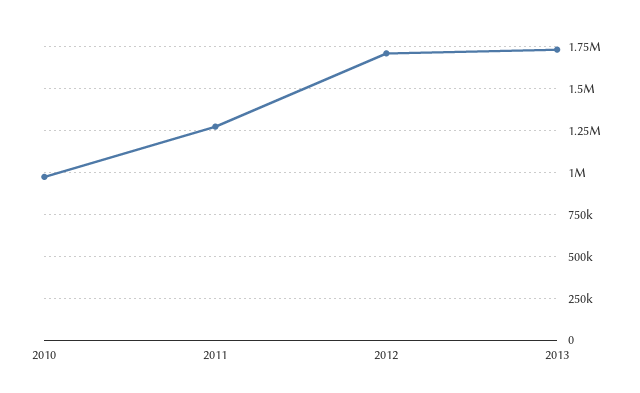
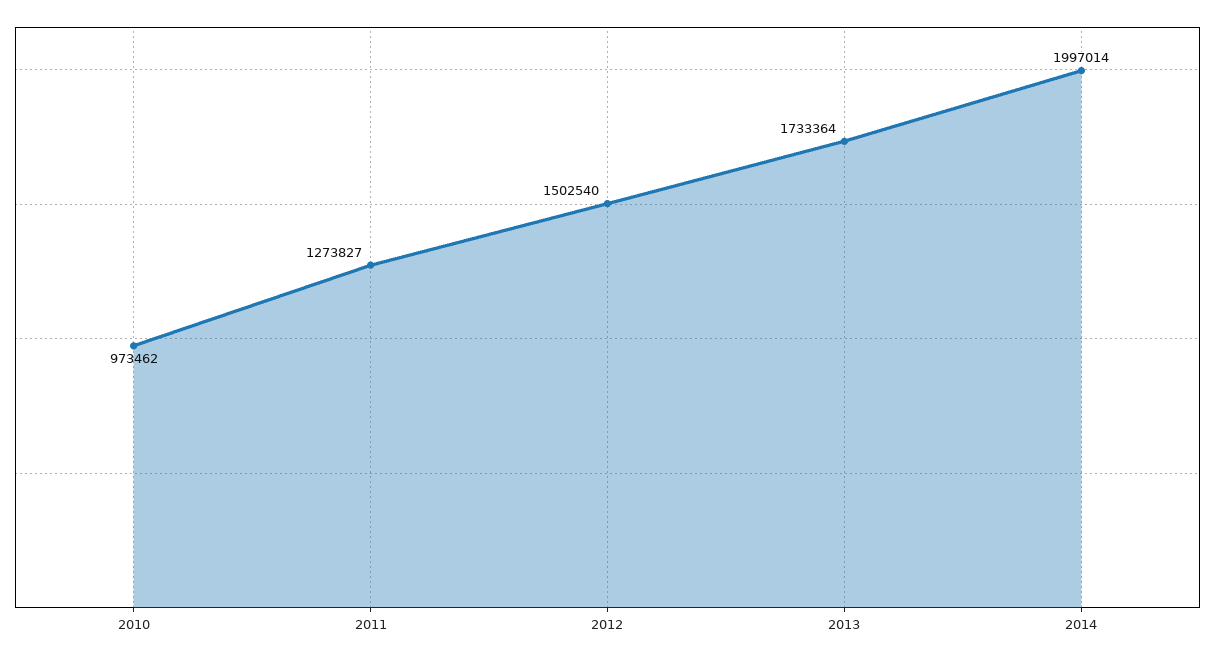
2012: 1700000 -> 1502540
2014: none -> 1997014

